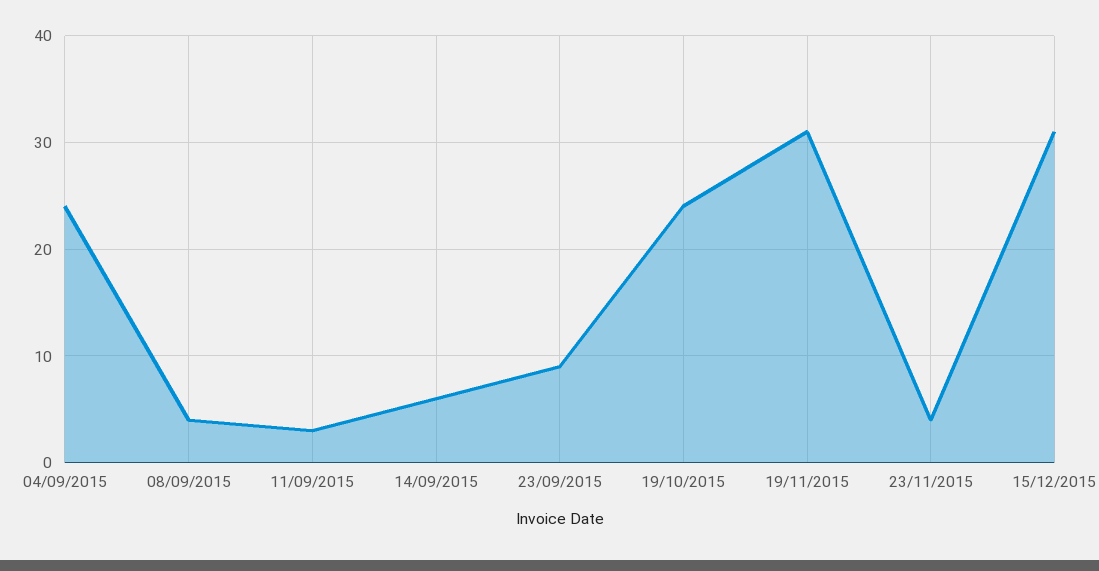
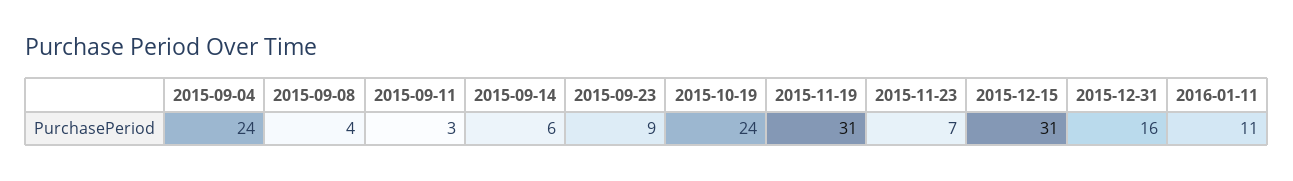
23/11/2015: 4 -> 7
2015-12-31: none -> 16
2016-01-11: none -> 11

